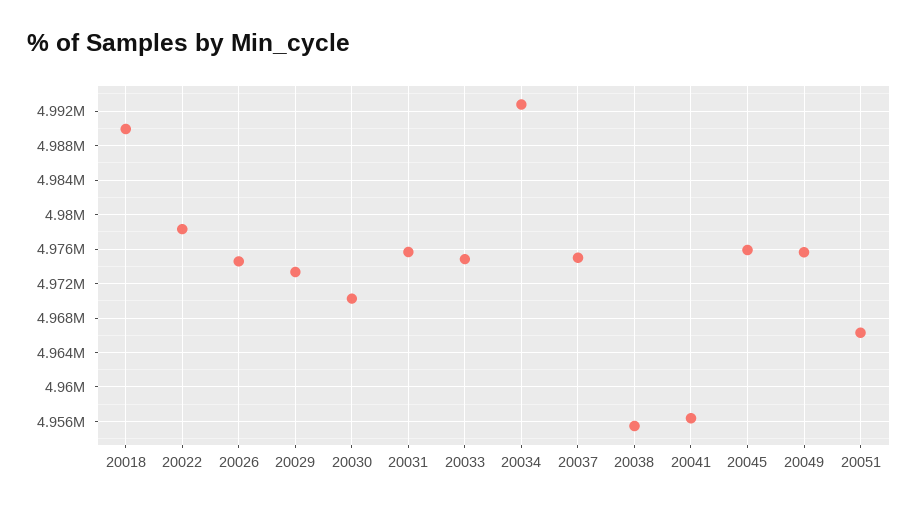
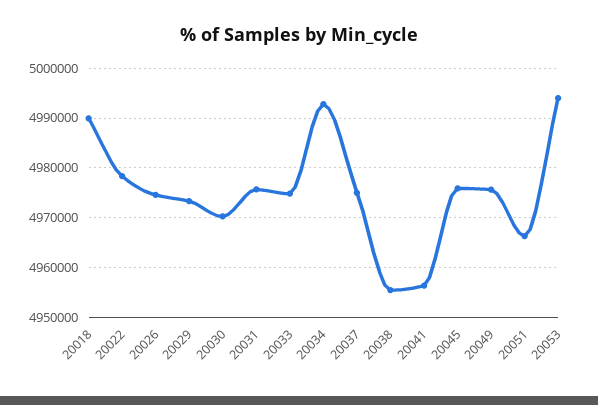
20053: none -> 4994000

